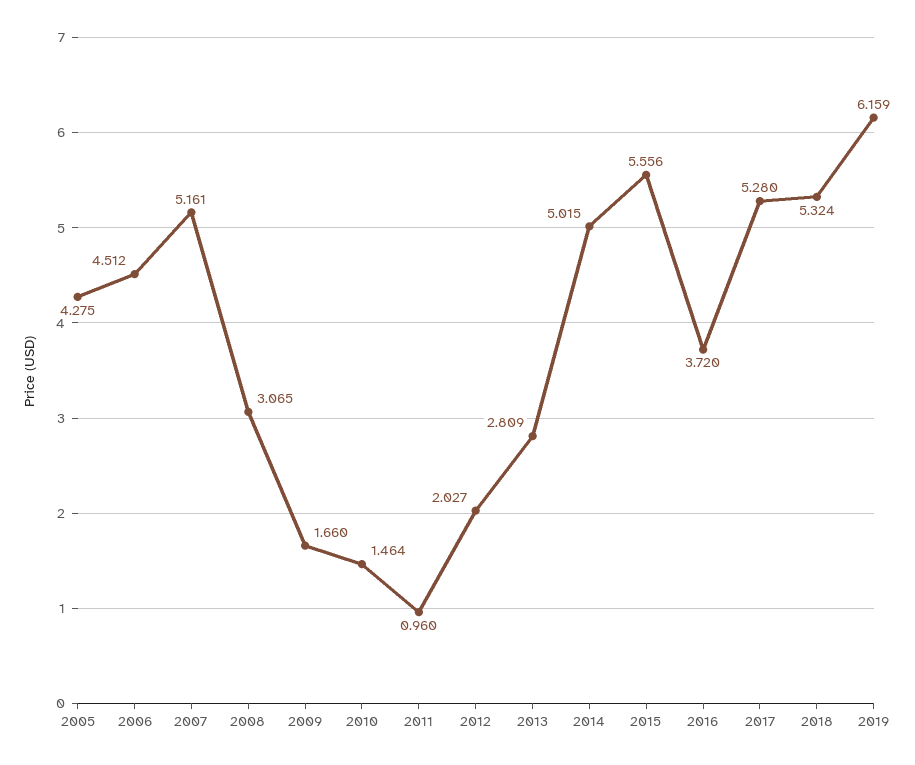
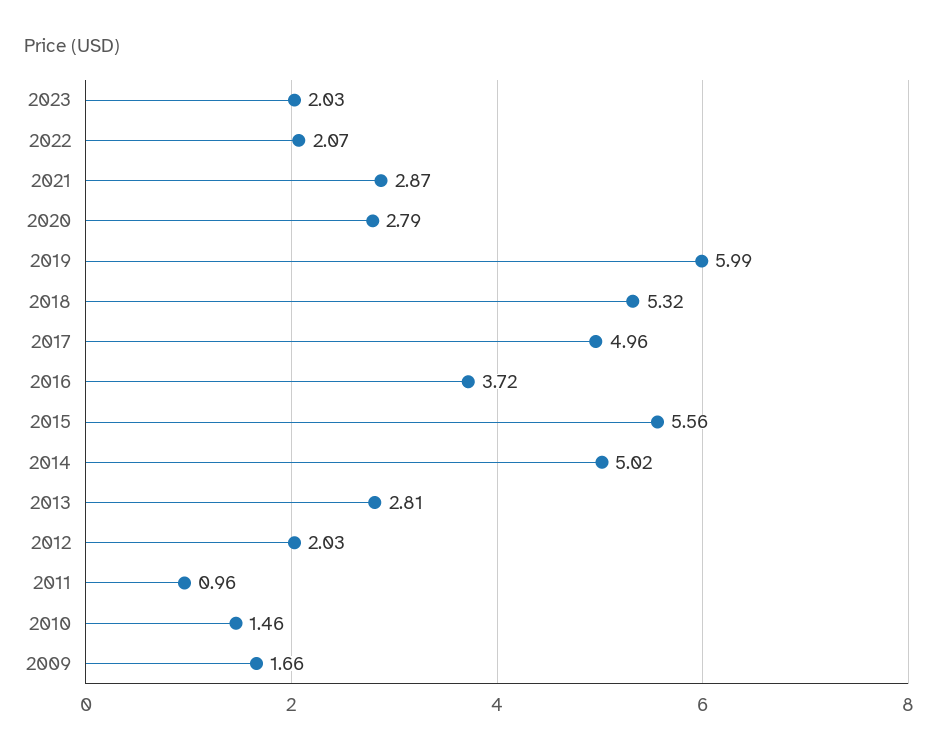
2005: 4.275 -> none
2006: 4.512 -> none
2007: 5.161 -> none
2008: 3.065 -> none
2017: 5.28 -> 4.96
2019: 6.159 -> 5.99
2023: none -> 2.03
2022: none -> 2.07
2021: none -> 2.87
2020: none -> 2.79

